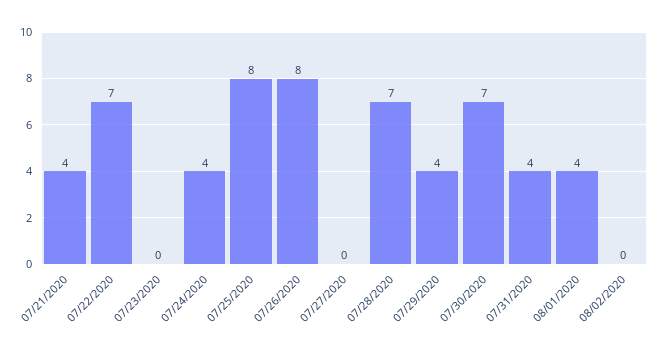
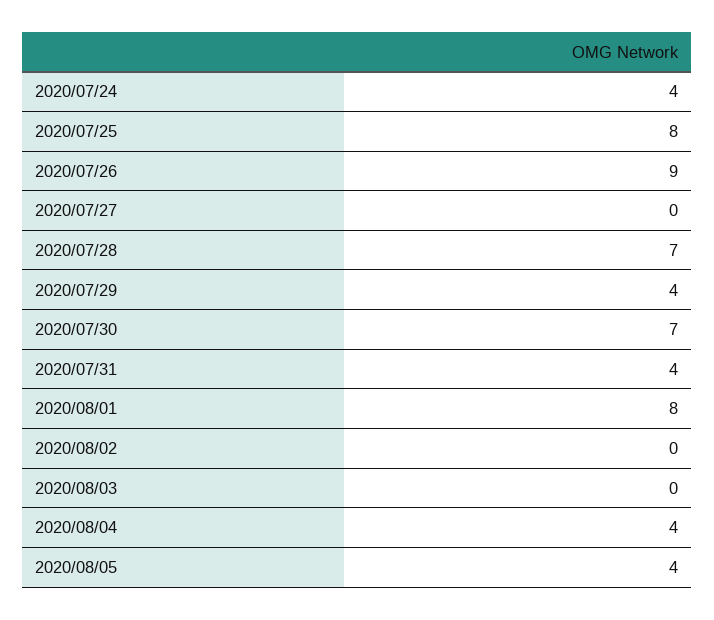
07/21/2020: 4 -> none
07/22/2020: 7 -> none
07/23/2020: 0 -> none
07/26/2020: 8 -> 9
08/01/2020: 4 -> 8
2020/08/03: none -> 0
2020/08/04: none -> 4
2020/08/05: none -> 4

